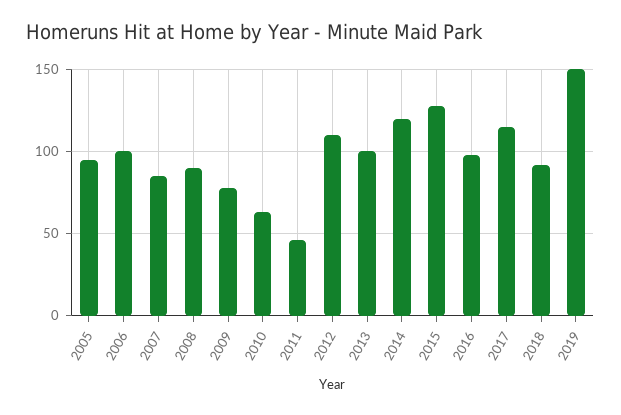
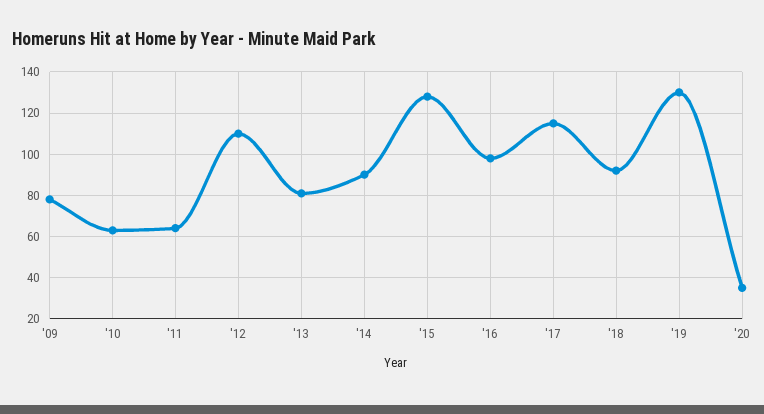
2005: 95 -> none
2006: 100 -> none
2007: 85 -> none
2008: 90 -> none
2011: 45 -> 65
2013: 100 -> 80
2014: 120 -> 90
2019: 150 -> 130
'20: none -> 35

